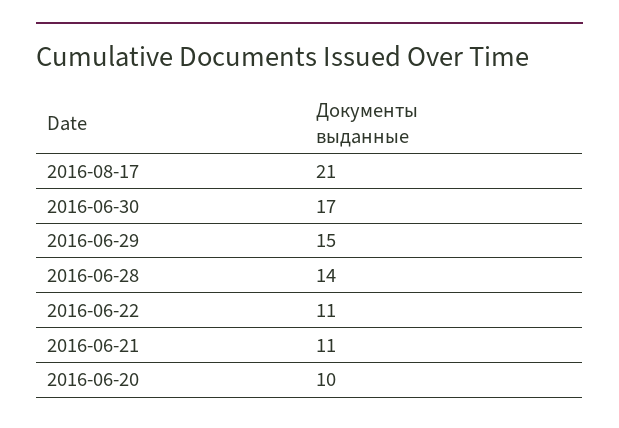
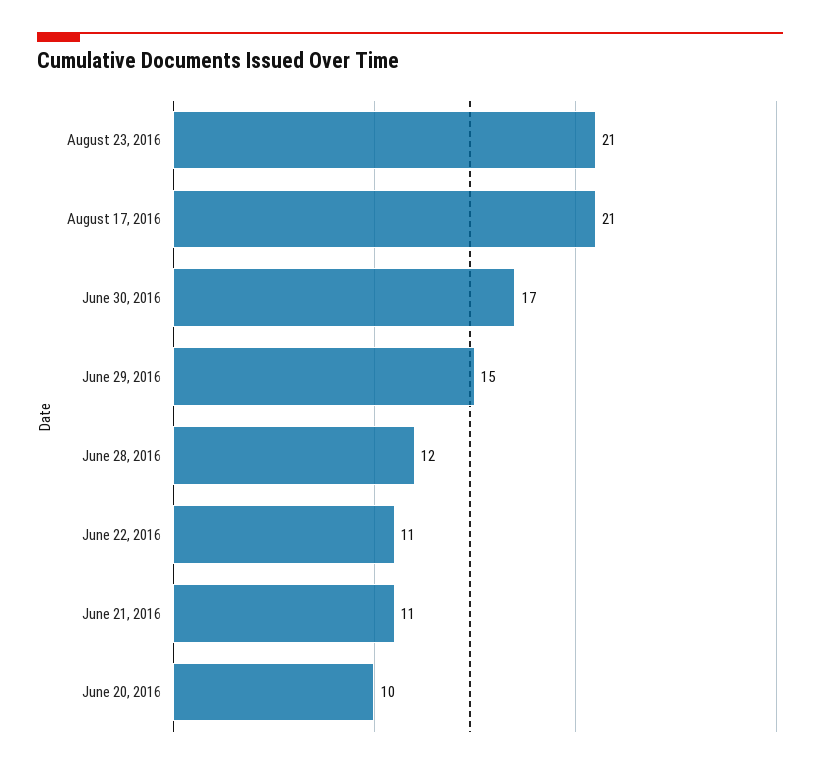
2016-06-28: 14 -> 12
August 23, 2016: none -> 21

